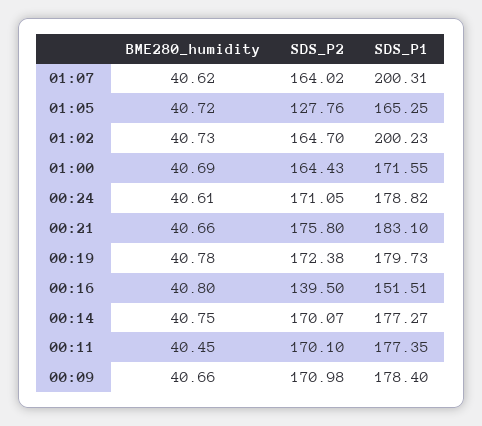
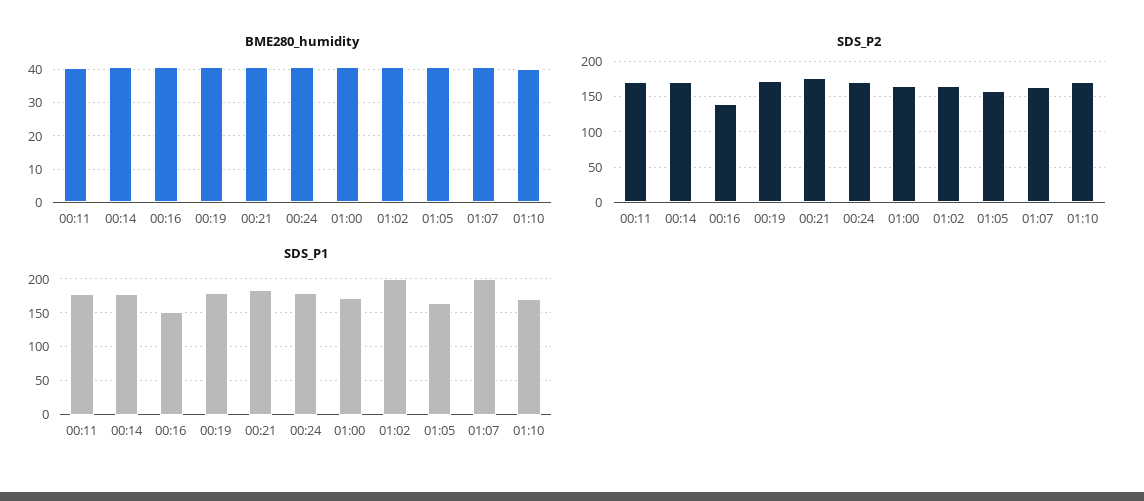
SDS_P2, 01:05: 127.76 -> 160
BME280_humidity, 00:09: 40.66 -> none
SDS_P2, 00:09: 170.98 -> none
SDS_P1, 00:09: 178.4 -> none
BME280_humidity, 01:10: none -> 40
SDS_P2, 01:10: none -> 170
SDS_P1, 01:10: none -> 170

